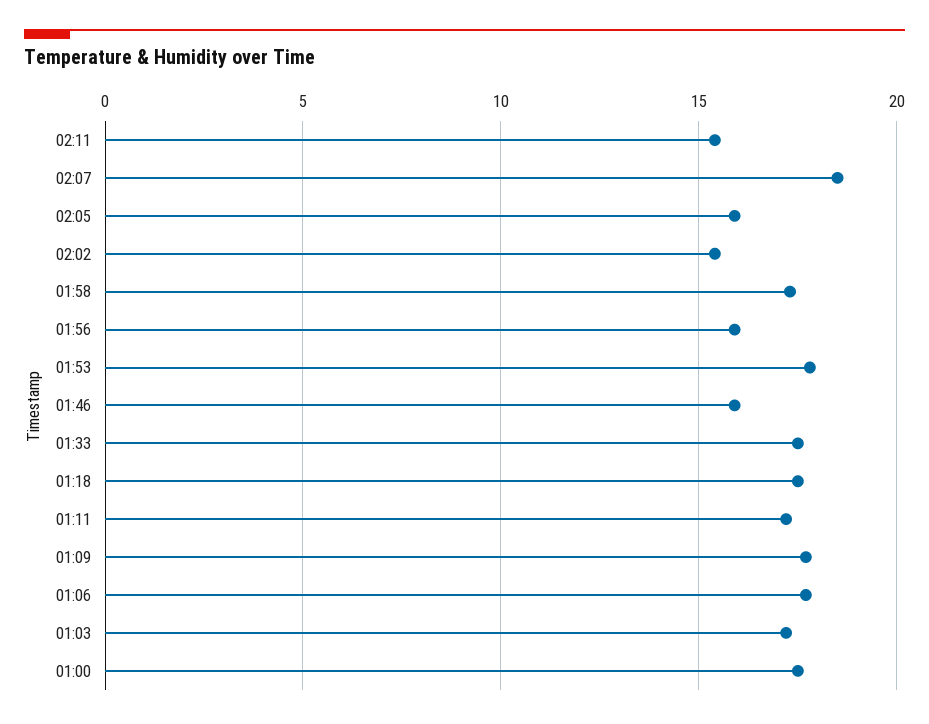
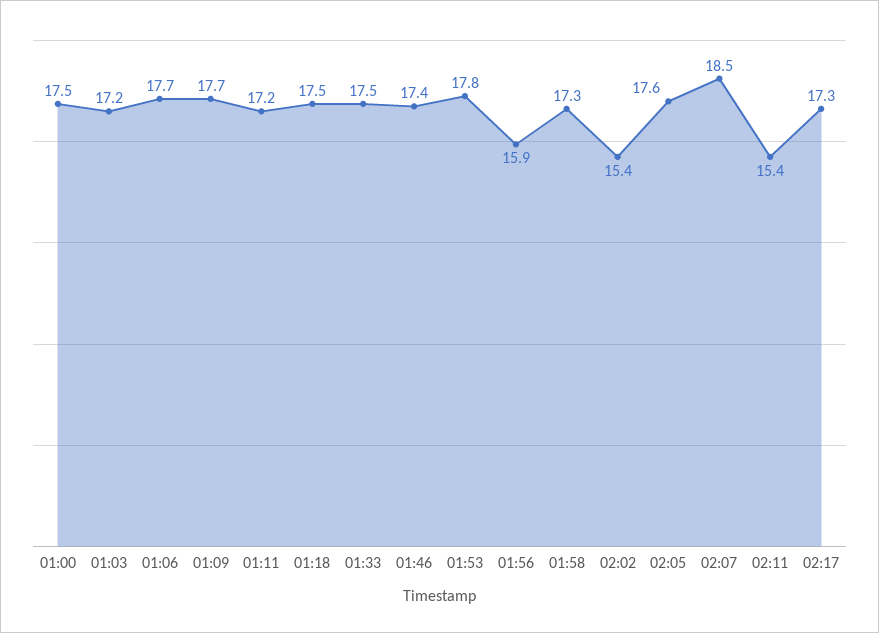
02:05: 16 -> 17.6
01:46: 16 -> 17.4
02:17: none -> 17.3

